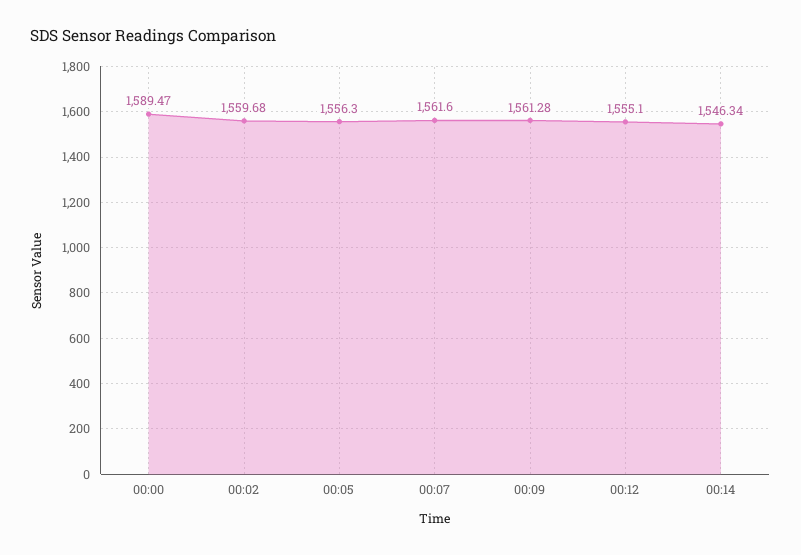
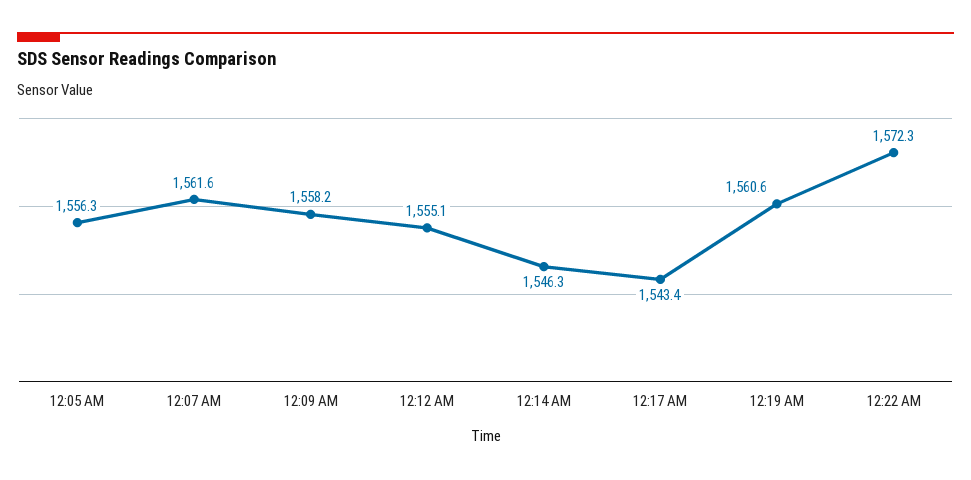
00:00: 1589.47 -> none
00:02: 1559.68 -> none
00:09: 1561.28 -> 1558.2
12:17 AM: none -> 1543.4
12:19 AM: none -> 1560.6
12:22 AM: none -> 1572.3

